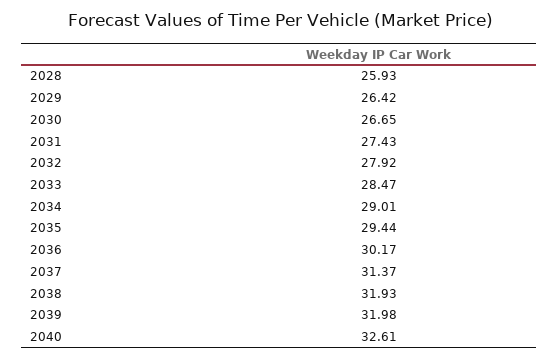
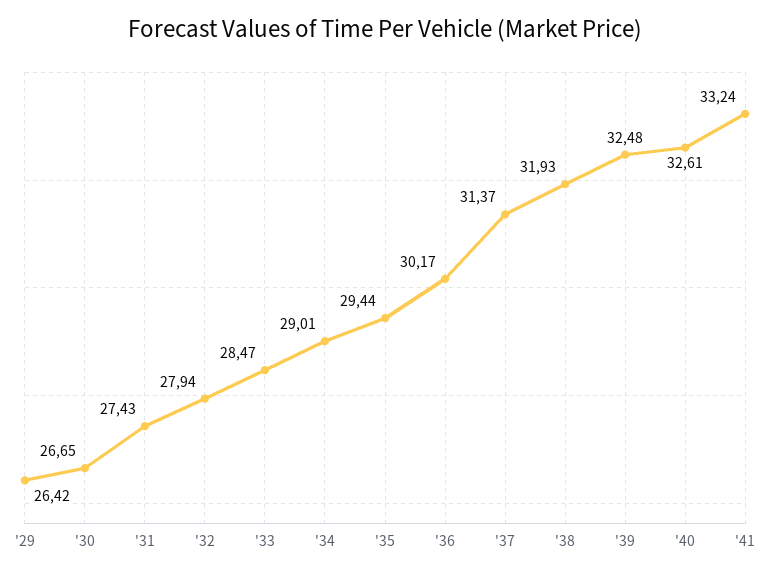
2028: 25.93 -> none
2032: 27.92 -> 27.94
2039: 31.98 -> 32.48
'41: none -> 33.24

